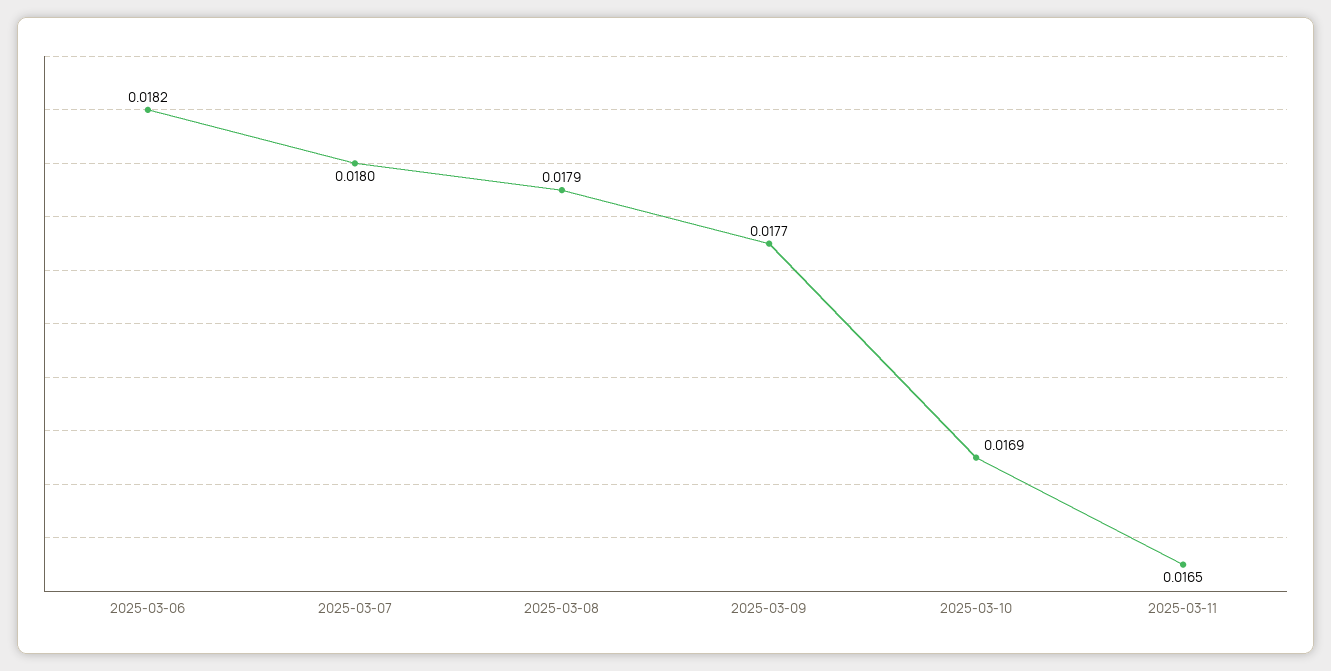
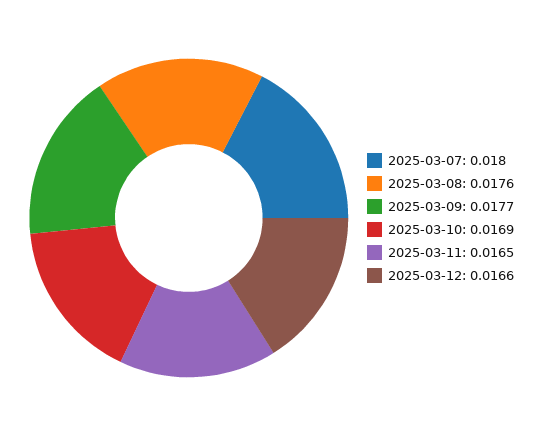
2025-03-06: 0.0182 -> none
2025-03-08: 0.0179 -> 0.0176
2025-03-12: none -> 0.0166

